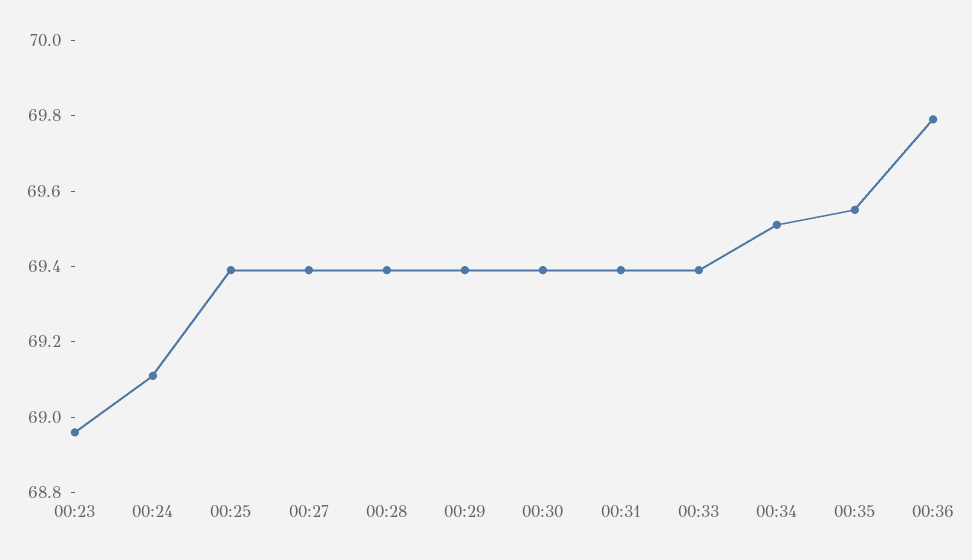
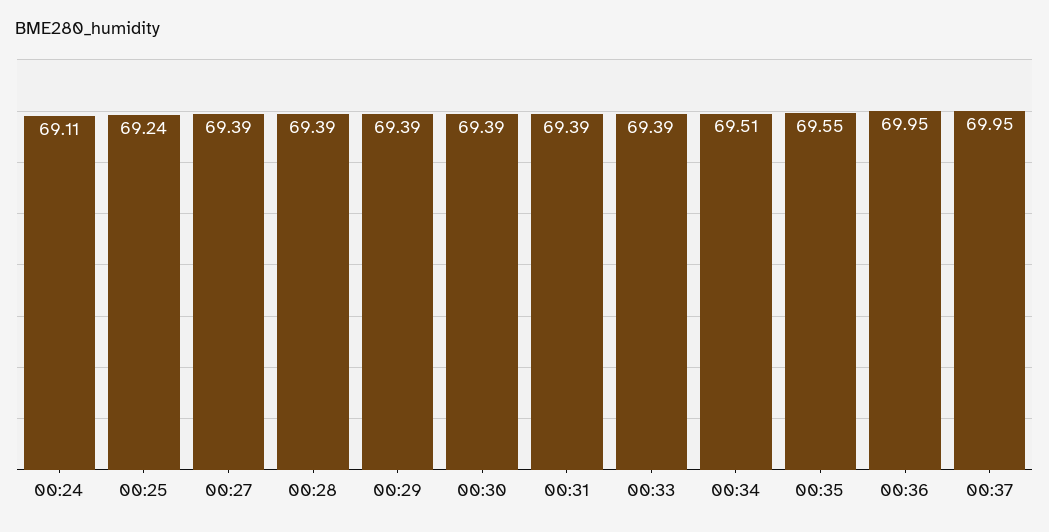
00:23: 68.95 -> none
00:25: 69.4 -> 69.24
00:36: 69.8 -> 69.95
00:37: none -> 69.95

